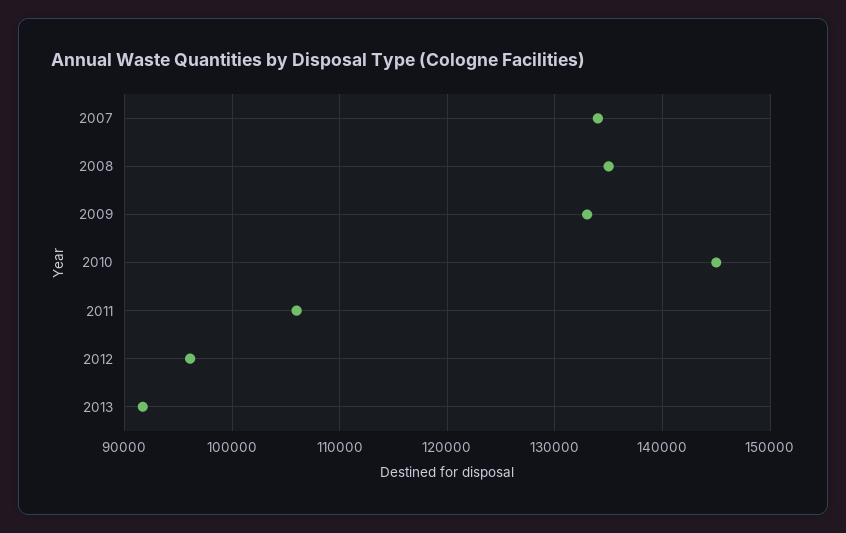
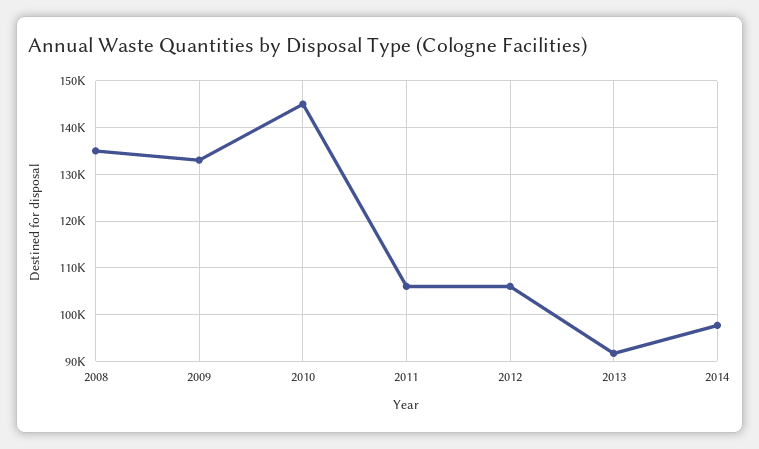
2007: 134000 -> none
2012: 96000 -> 106000
2014: none -> 98000

